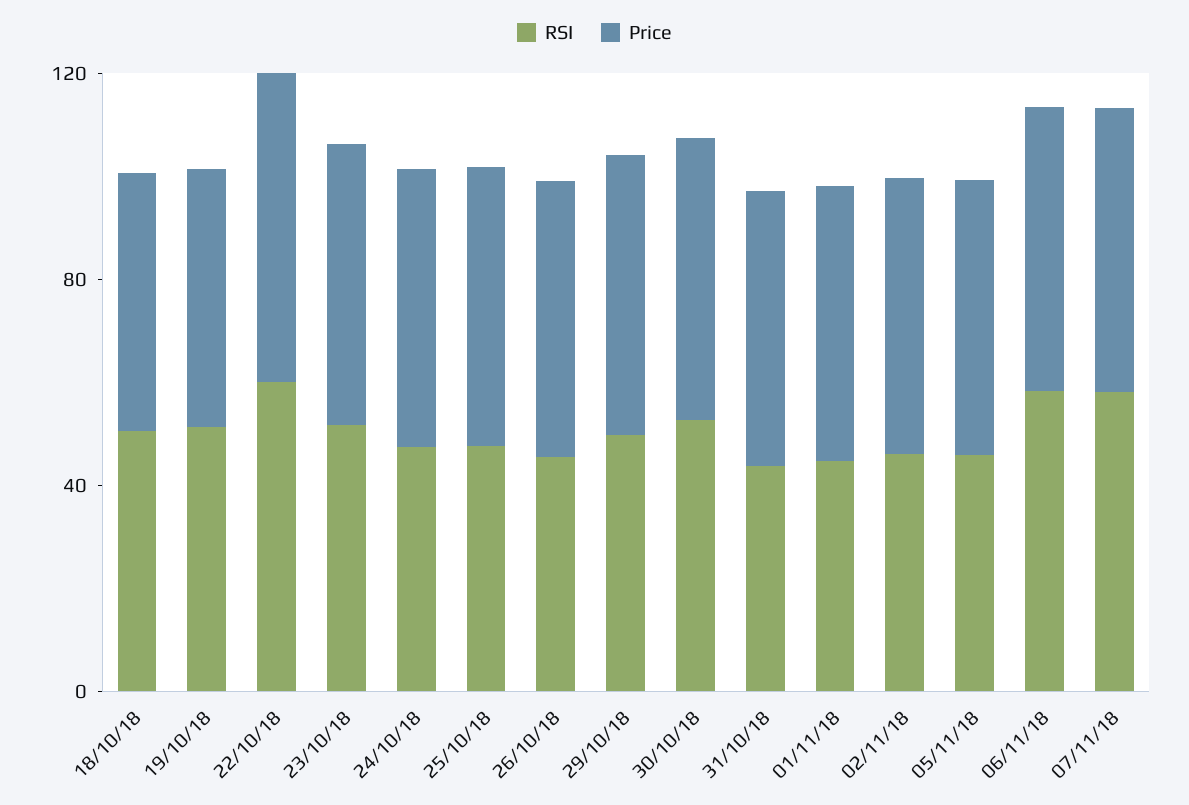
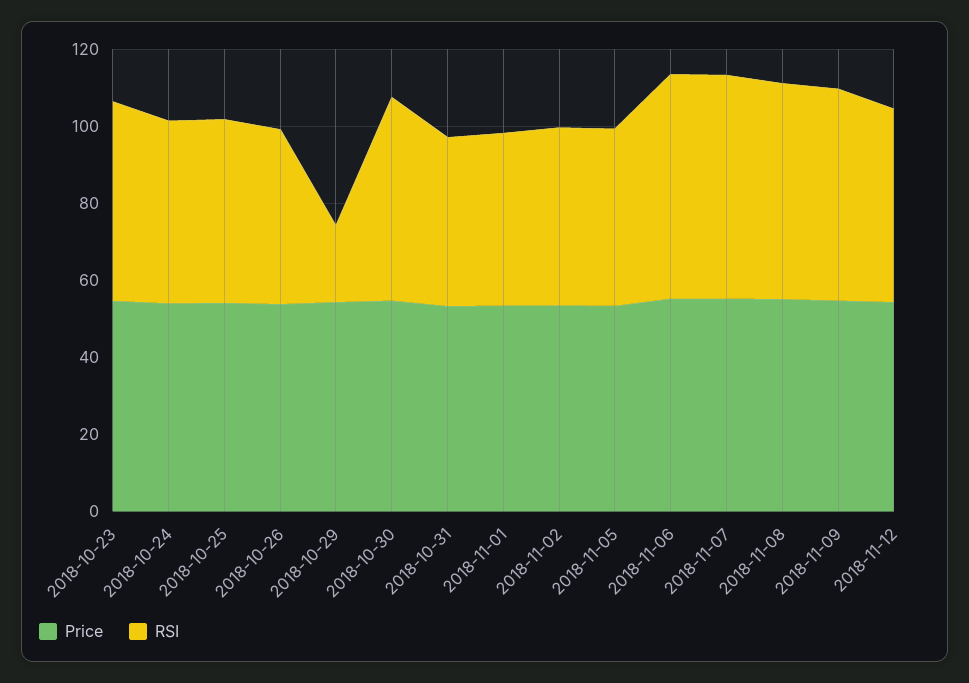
RSI, 18/10/18: 50 -> none
Price, 18/10/18: 50 -> none
RSI, 19/10/18: 50 -> none
Price, 19/10/18: 50 -> none
RSI, 22/10/18: 60 -> none
Price, 22/10/18: 60 -> none
RSI, 29/10/18: 50 -> 20
Price, 2018-11-08: none -> 55
RSI, 2018-11-08: none -> 55
Price, 2018-11-09: none -> 55
RSI, 2018-11-09: none -> 55
Price, 2018-11-12: none -> 55
RSI, 2018-11-12: none -> 50

